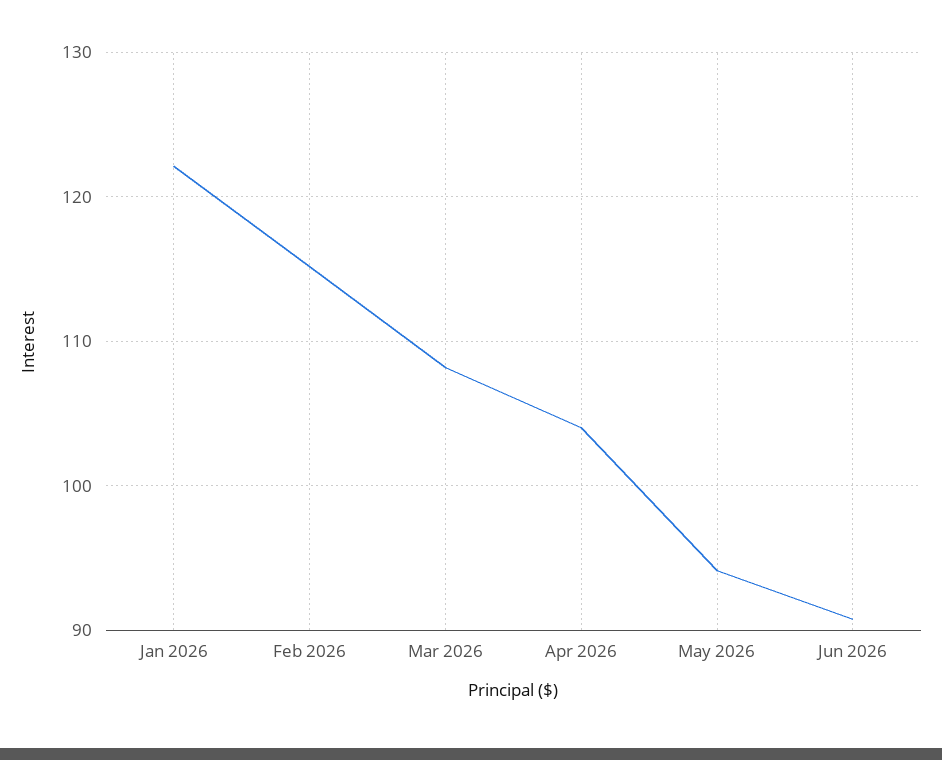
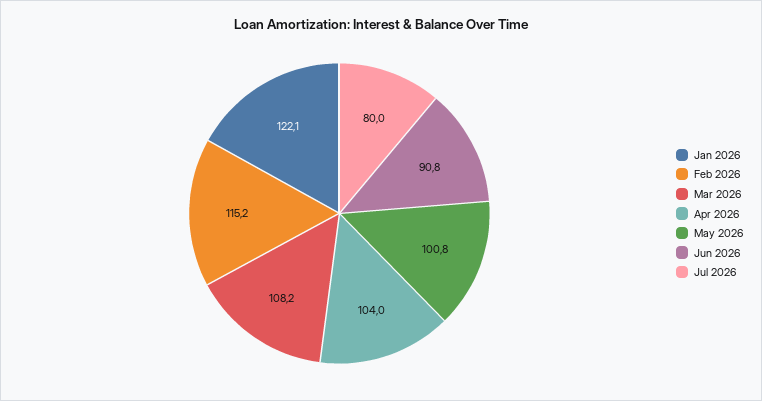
May 2026: 94 -> 100.8
Jul 2026: none -> 80

